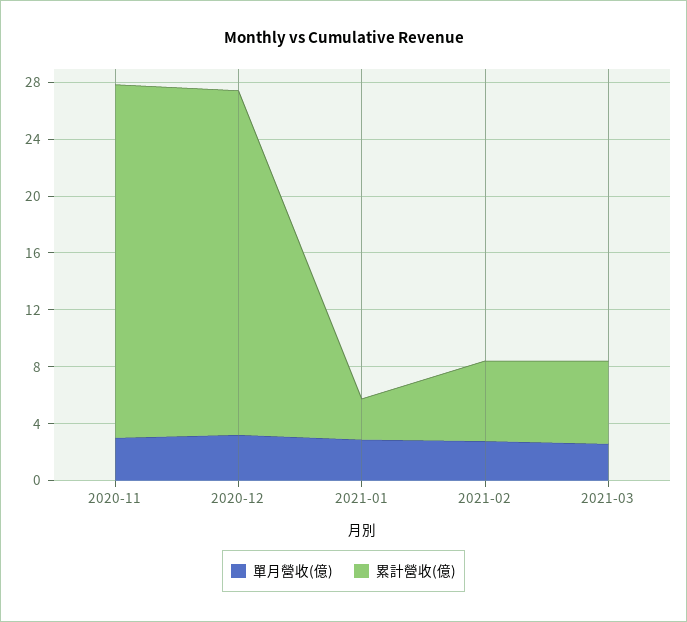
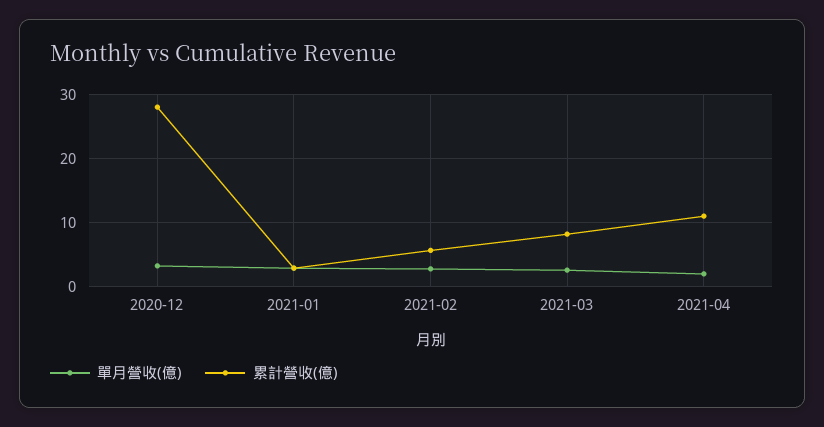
單月營收(億), 2020-11: 3 -> none
累計營收(億), 2020-11: 25 -> none
累計營收(億), 2020-12: 24 -> 28
累計營收(億), 2021-03: 6 -> 8
單月營收(億), 2021-04: none -> 2
累計營收(億), 2021-04: none -> 11

